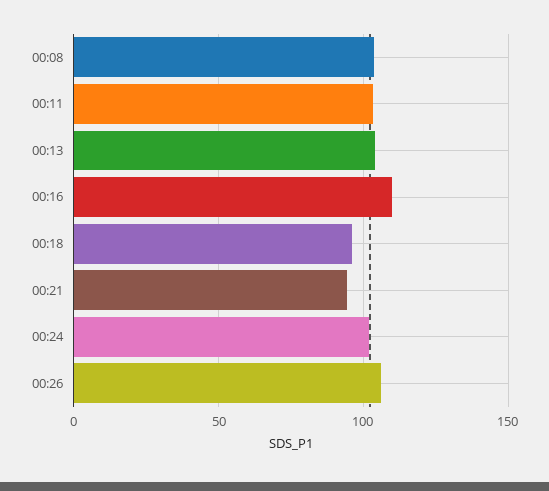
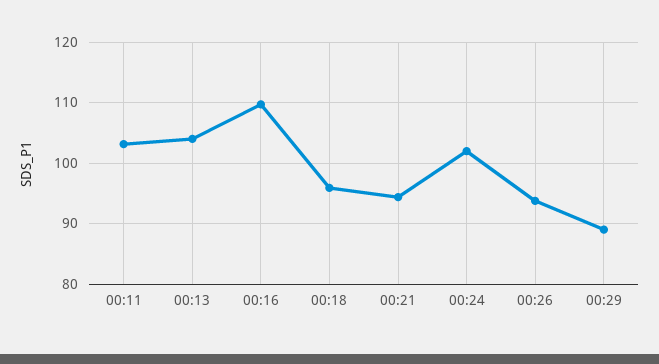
00:08: 105 -> none
00:26: 105 -> 94
00:29: none -> 89

